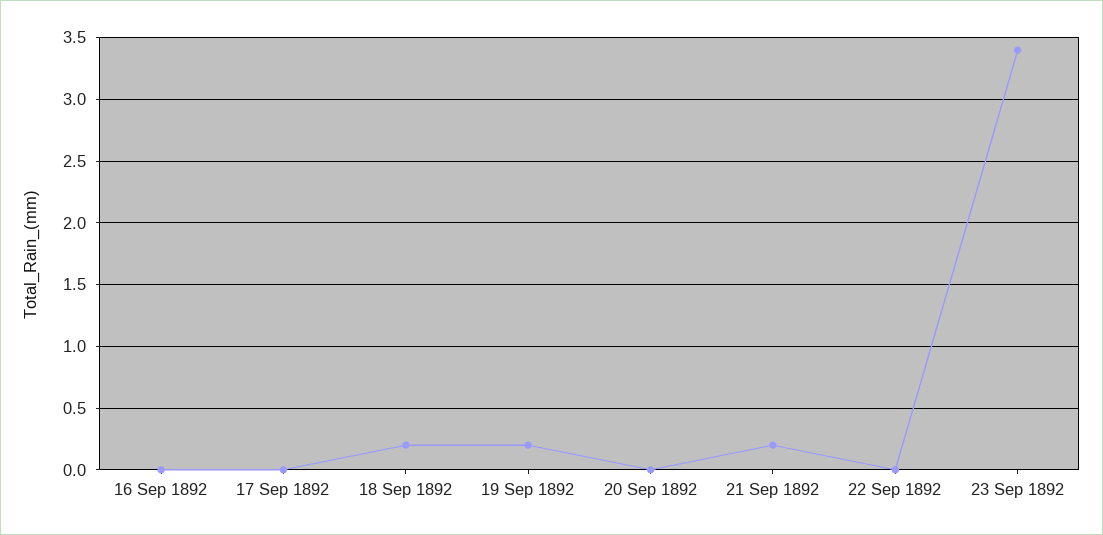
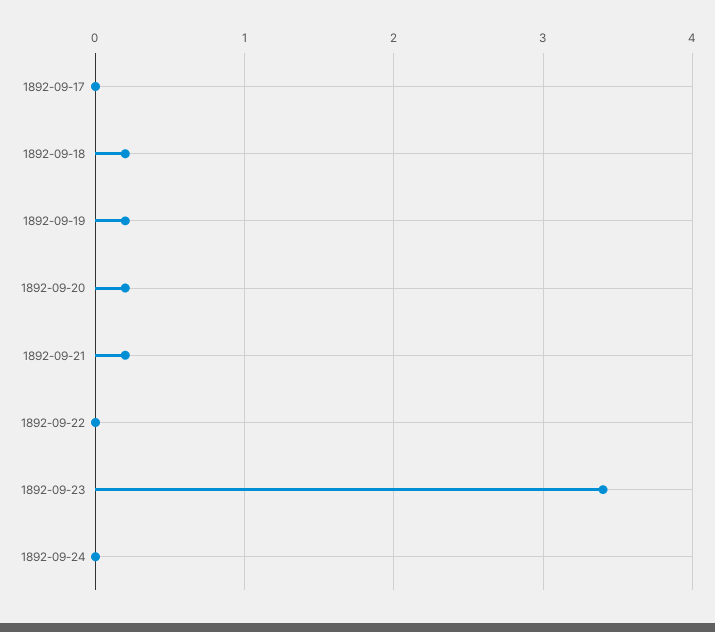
16 Sep 1892: 0 -> none
20 Sep 1892: 0 -> 0.2
1892-09-24: none -> 0

